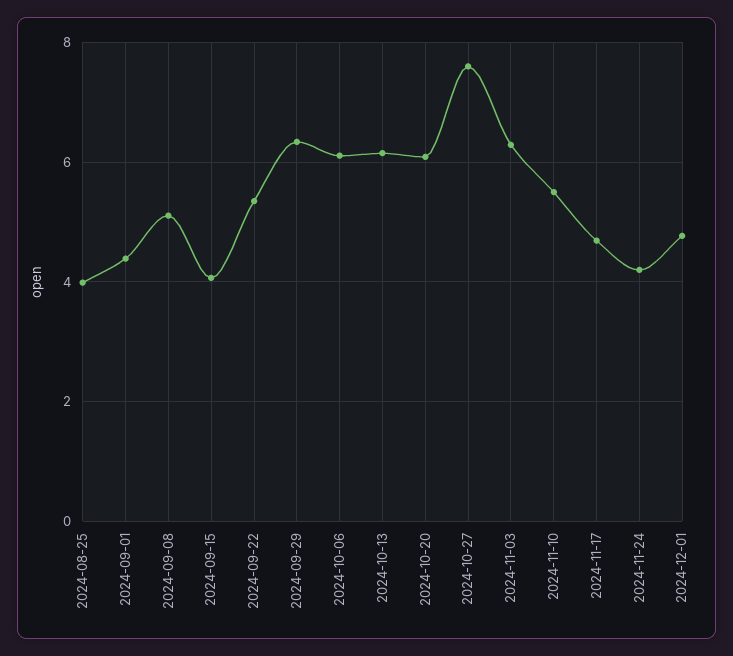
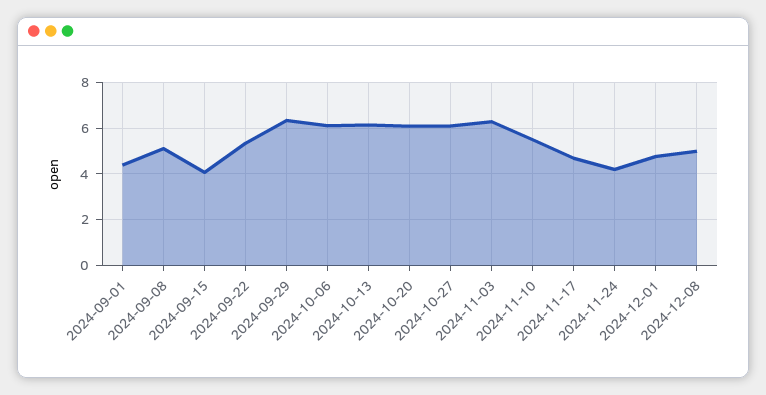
2024-08-25: 4 -> none
2024-10-27: 7.6 -> 6
2024-12-08: none -> 5

